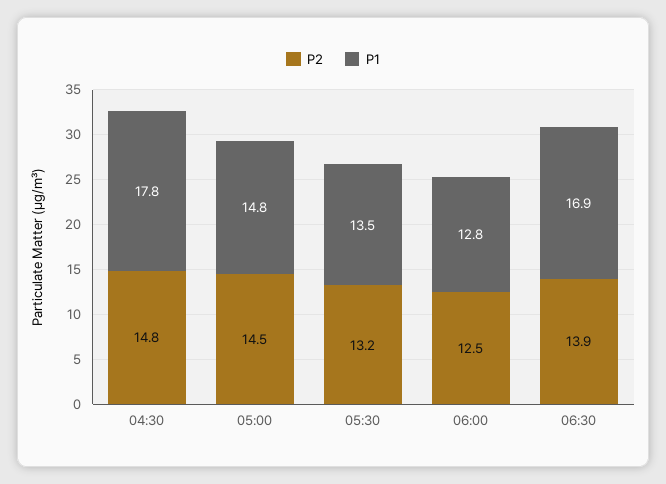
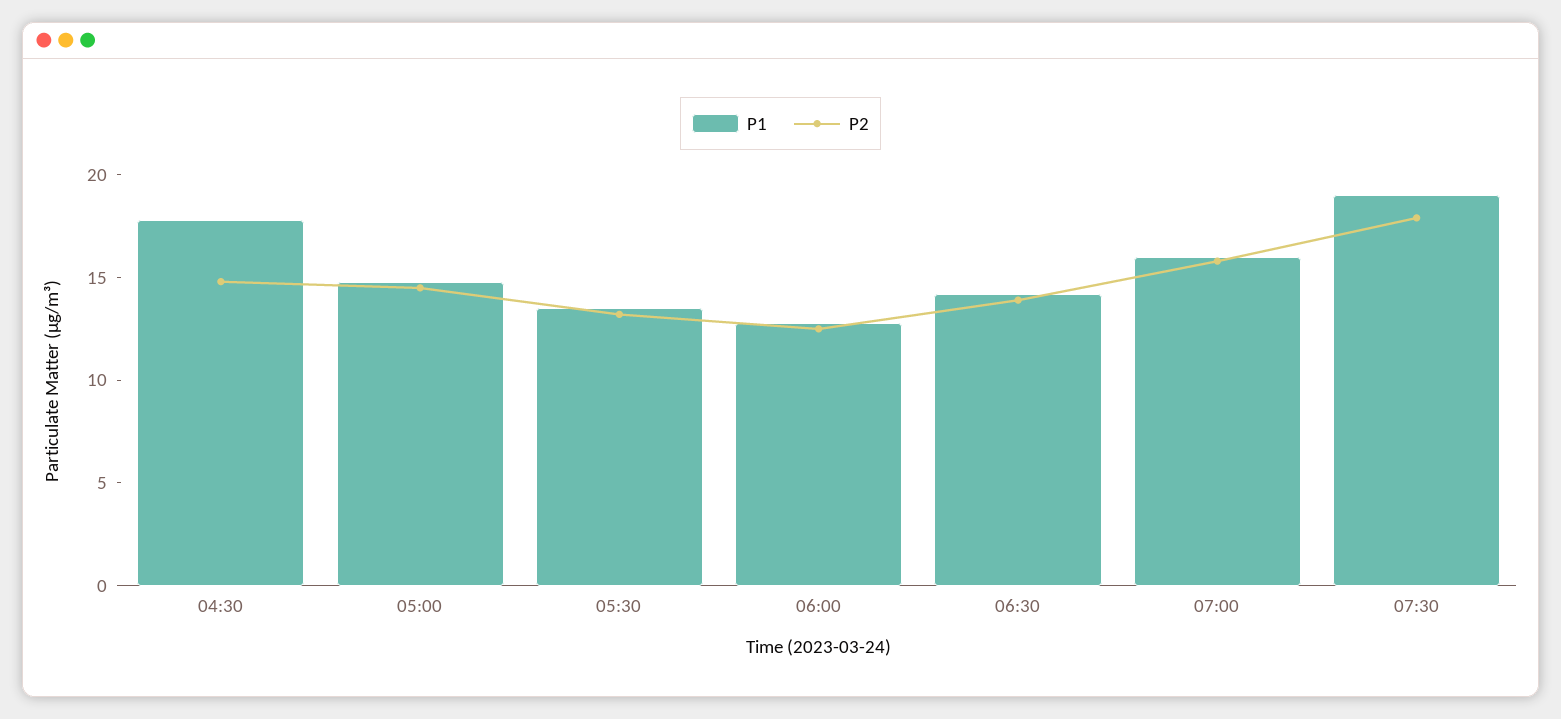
P1, 06:30: 16.9 -> 14
P1, 07:00: none -> 16
P2, 07:00: none -> 16
P1, 07:30: none -> 19
P2, 07:30: none -> 18

